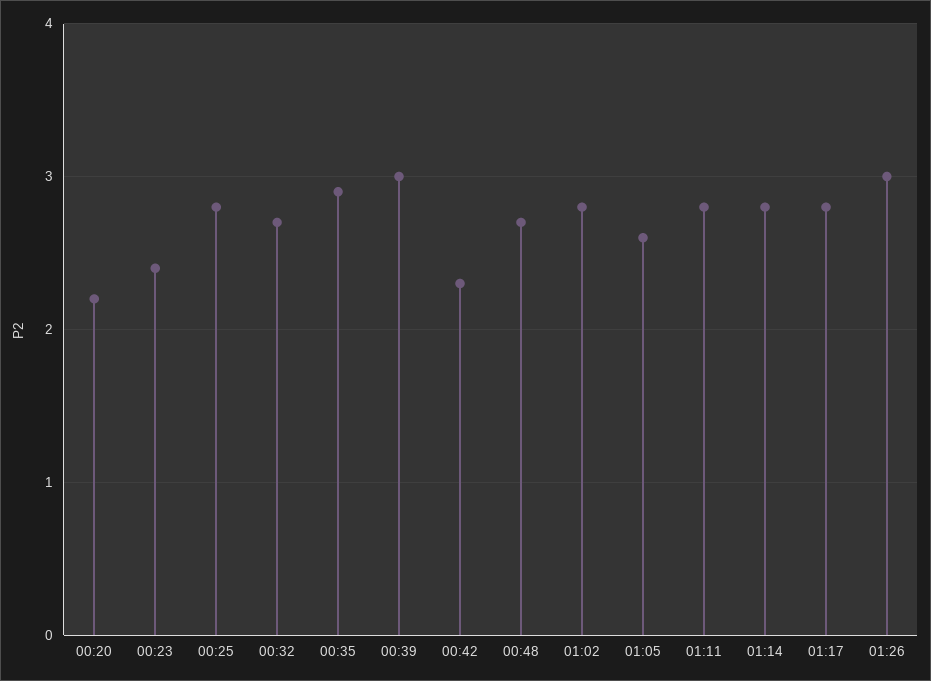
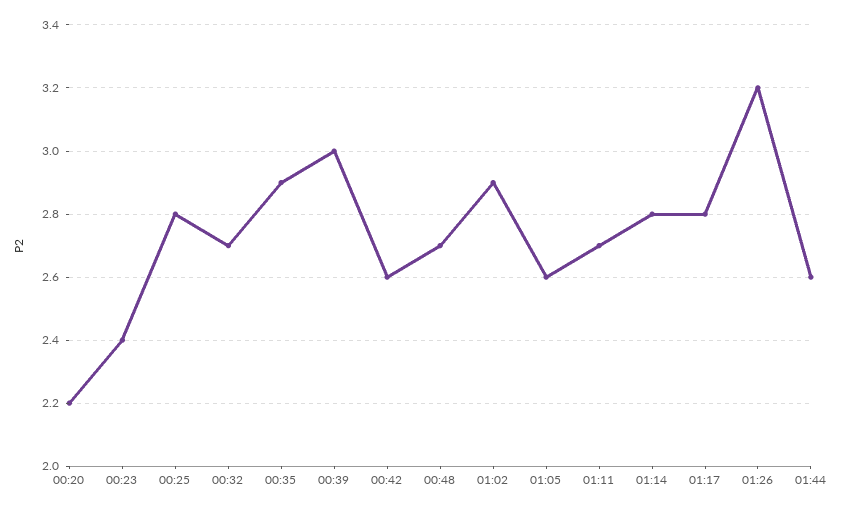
00:42: 2.3 -> 2.6
01:02: 2.8 -> 2.9
01:11: 2.8 -> 2.7
01:26: 3 -> 3.2
01:44: none -> 2.6

